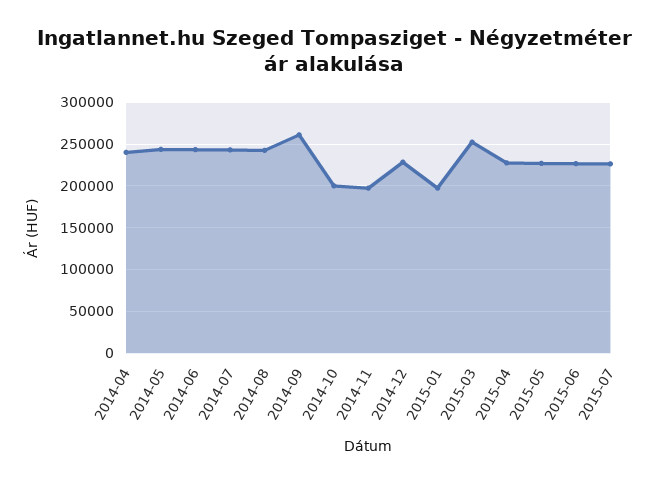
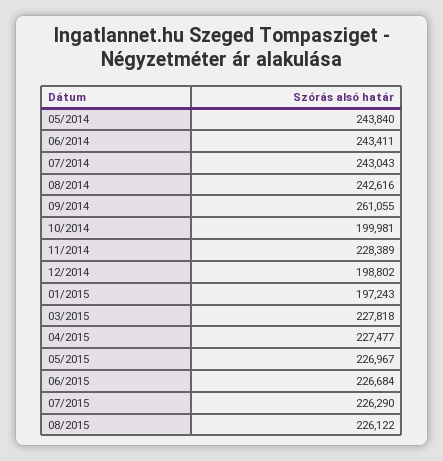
2014-04: 240000 -> none
2014-11: 200000 -> 228389
2014-12: 230000 -> 198802
2015-03: 250000 -> 227818
08/2015: none -> 226122

